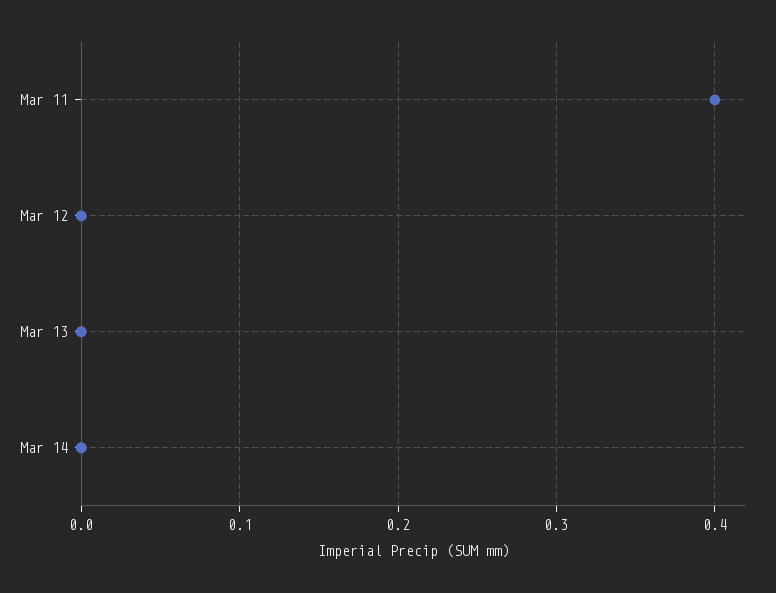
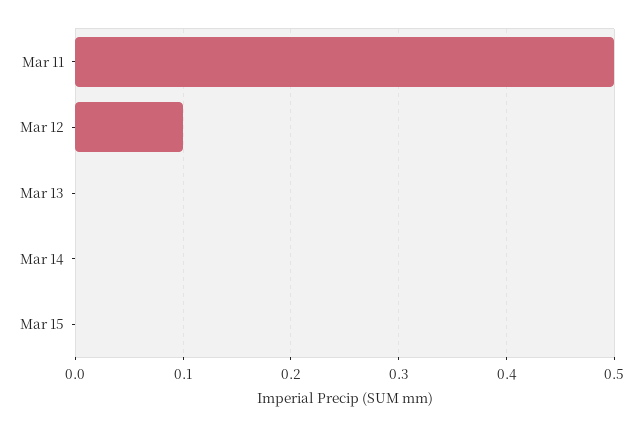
Mar 11: 0.4 -> 0.5
Mar 12: 0 -> 0.1
Mar 15: none -> 0

